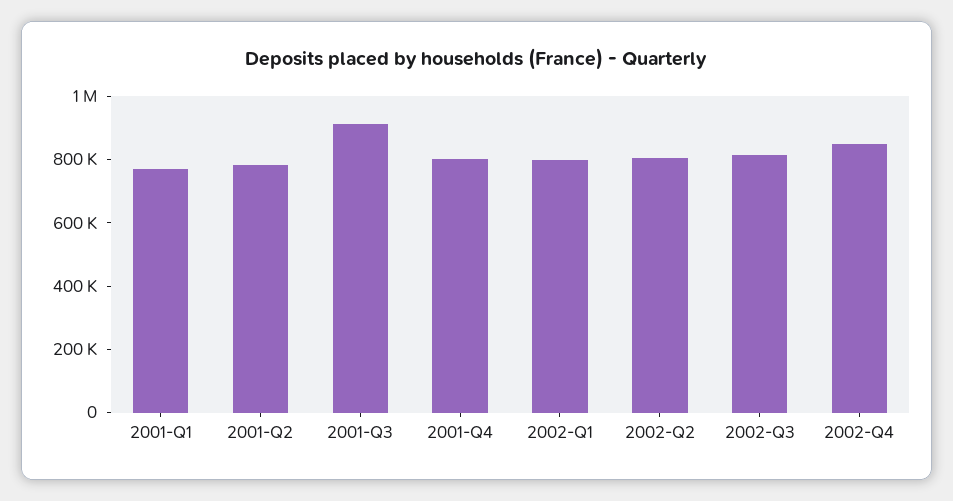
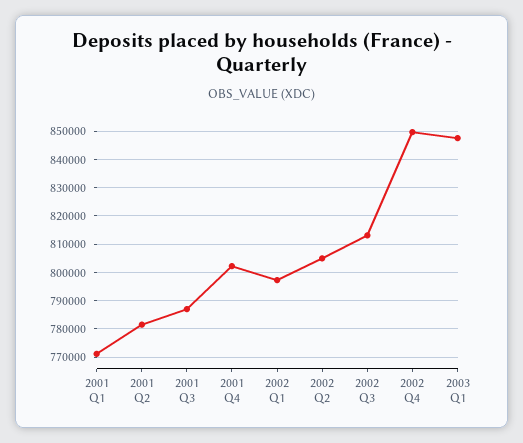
2001-Q3: 900000 -> 787500
2003 Q1: none -> 847500

